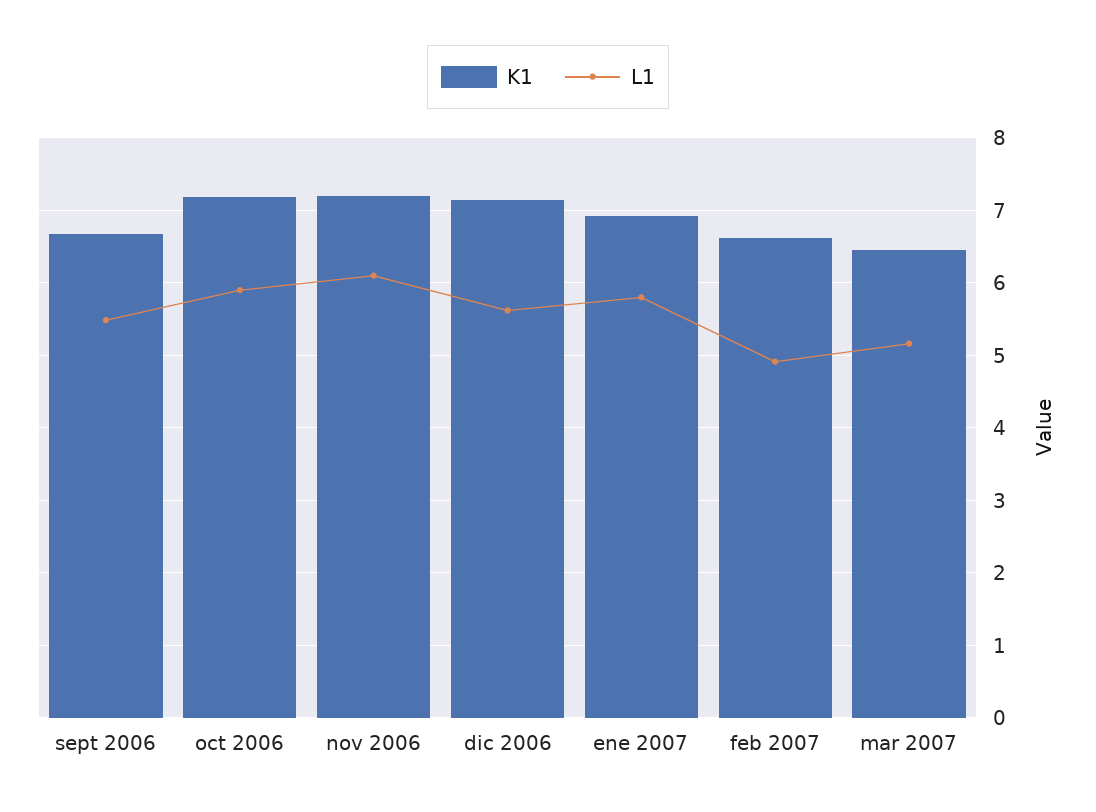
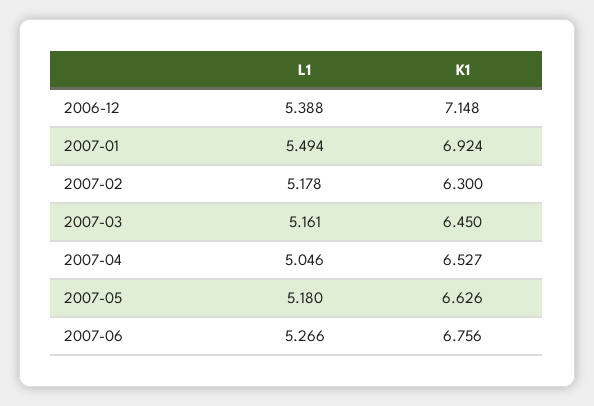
K1, sept 2006: 6.7 -> none
L1, sept 2006: 5.5 -> none
K1, oct 2006: 7.2 -> none
L1, oct 2006: 5.9 -> none
K1, nov 2006: 7.2 -> none
L1, nov 2006: 6.1 -> none
L1, dic 2006: 5.6 -> 5.388
L1, ene 2007: 5.8 -> 5.494
K1, feb 2007: 6.6 -> 6.3
L1, feb 2007: 4.9 -> 5.178
L1, 2007-04: none -> 5.046
K1, 2007-04: none -> 6.527
L1, 2007-05: none -> 5.18
K1, 2007-05: none -> 6.626
L1, 2007-06: none -> 5.266
K1, 2007-06: none -> 6.756

